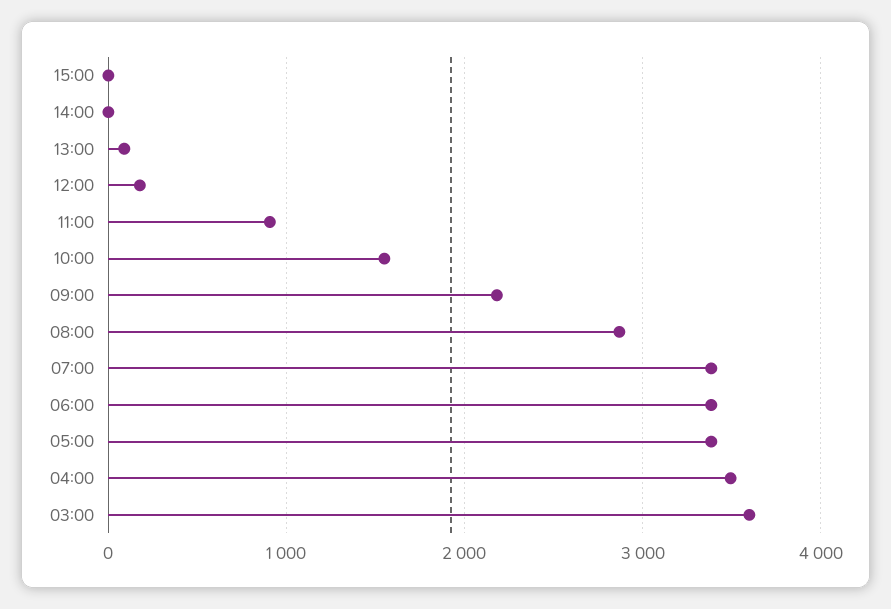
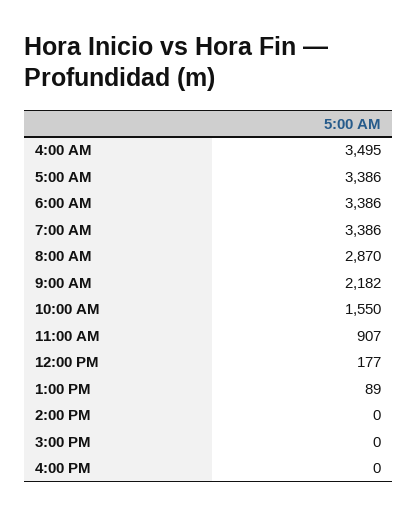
03:00: 3600 -> none
4:00 PM: none -> 0

